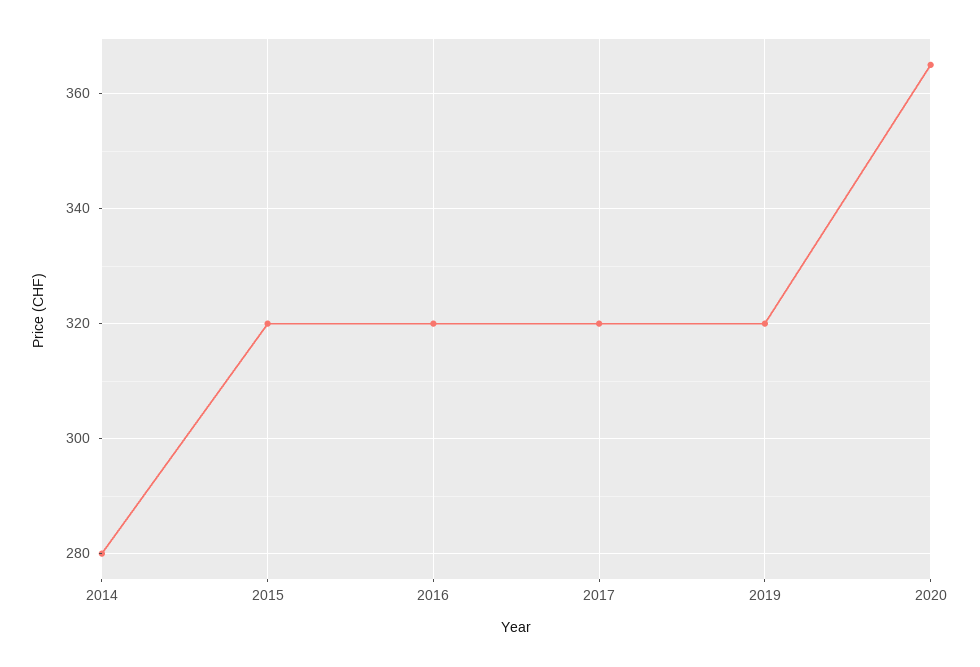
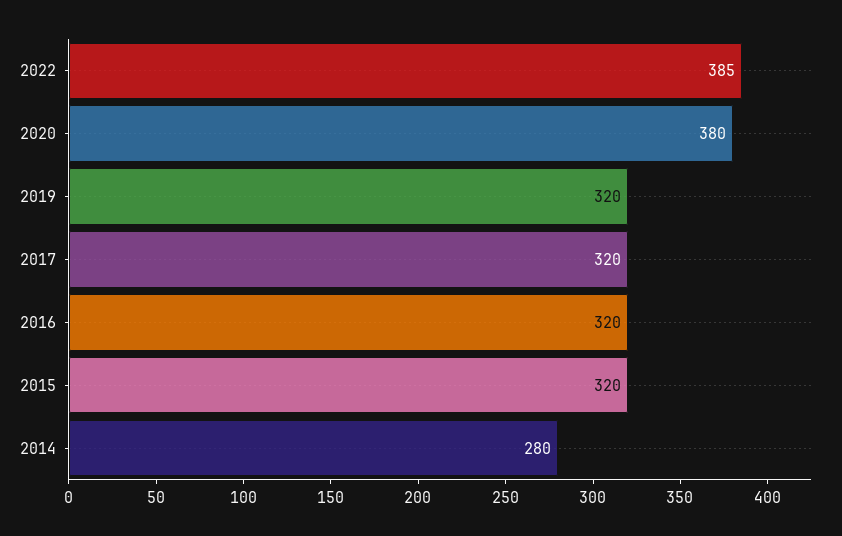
2020: 365 -> 380
2022: none -> 385

